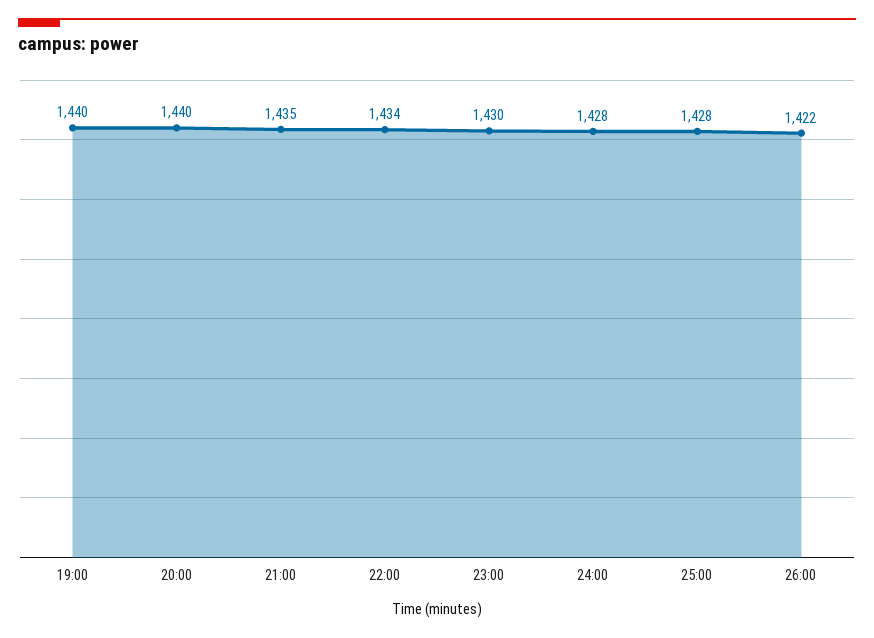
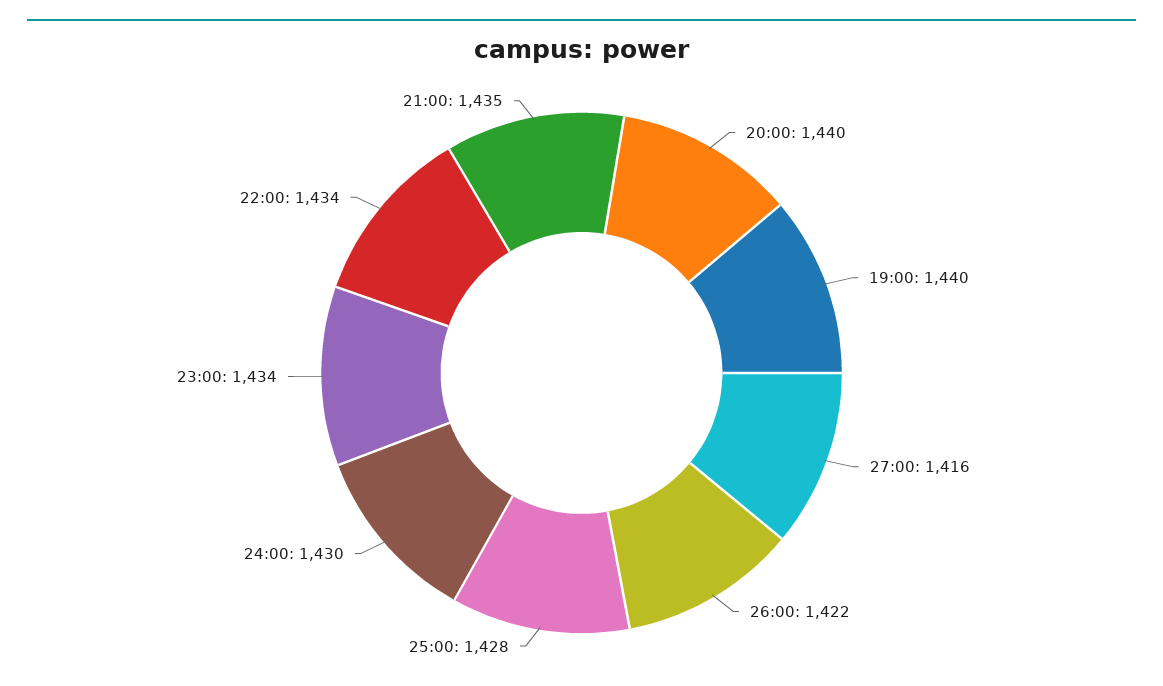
23:00: 1430 -> 1434
24:00: 1428 -> 1430
27:00: none -> 1416

